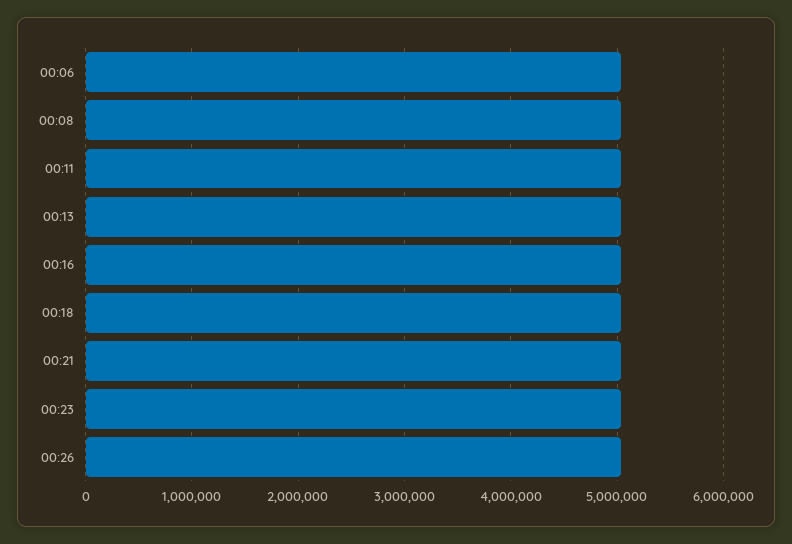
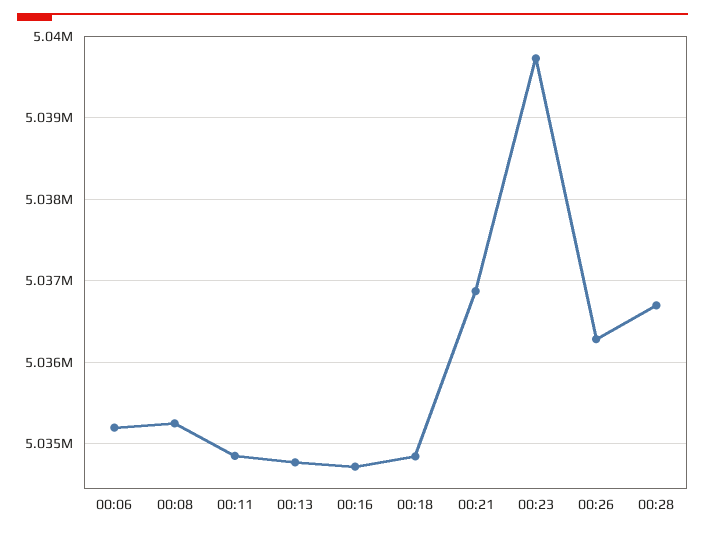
00:28: none -> 5036700

